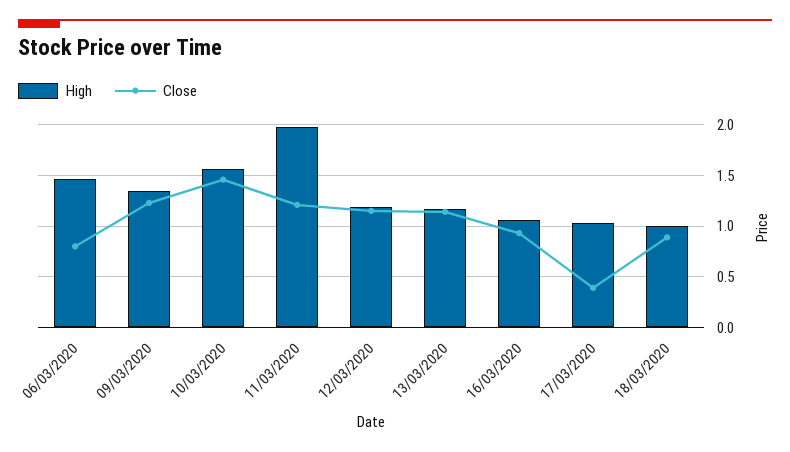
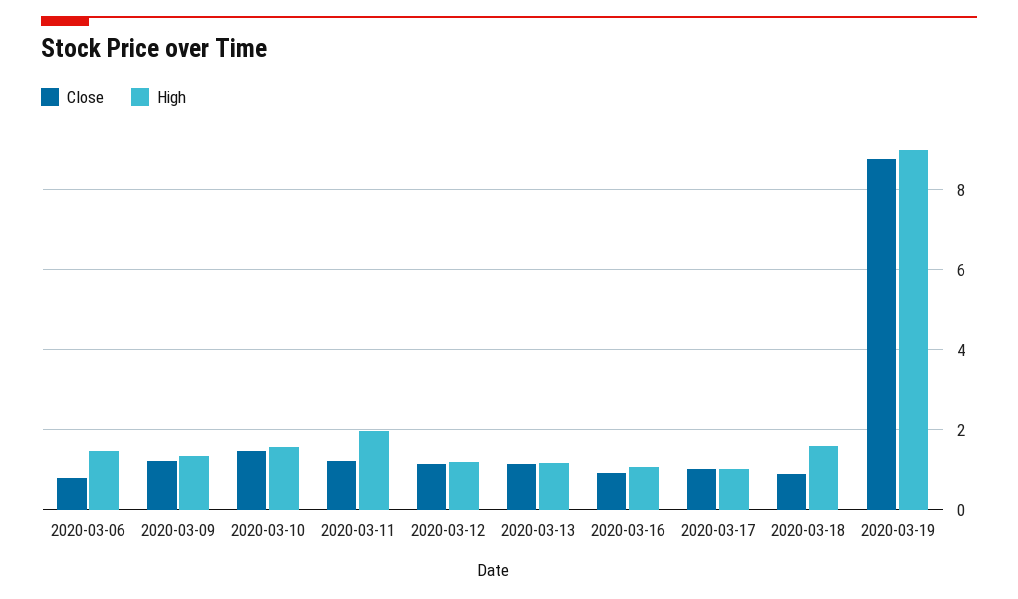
Close, 17/03/2020: 0.4 -> 1
High, 18/03/2020: 1 -> 1.6
Close, 2020-03-19: none -> 8.8
High, 2020-03-19: none -> 9

